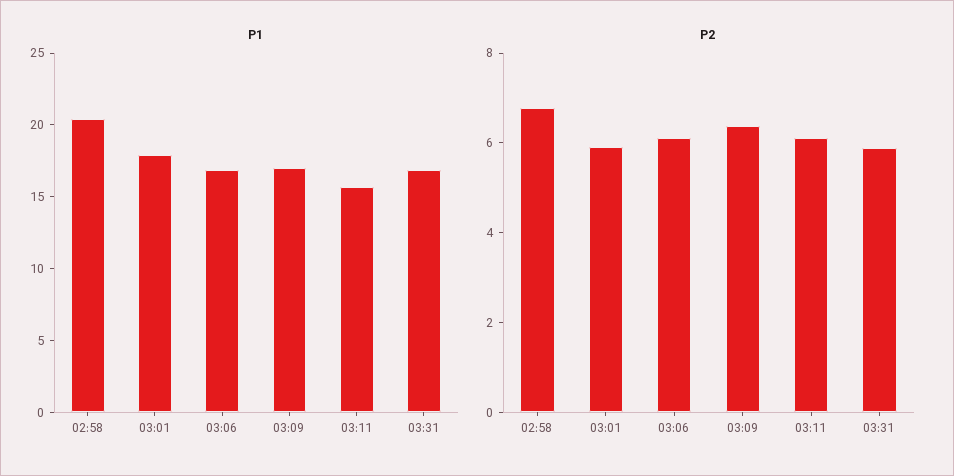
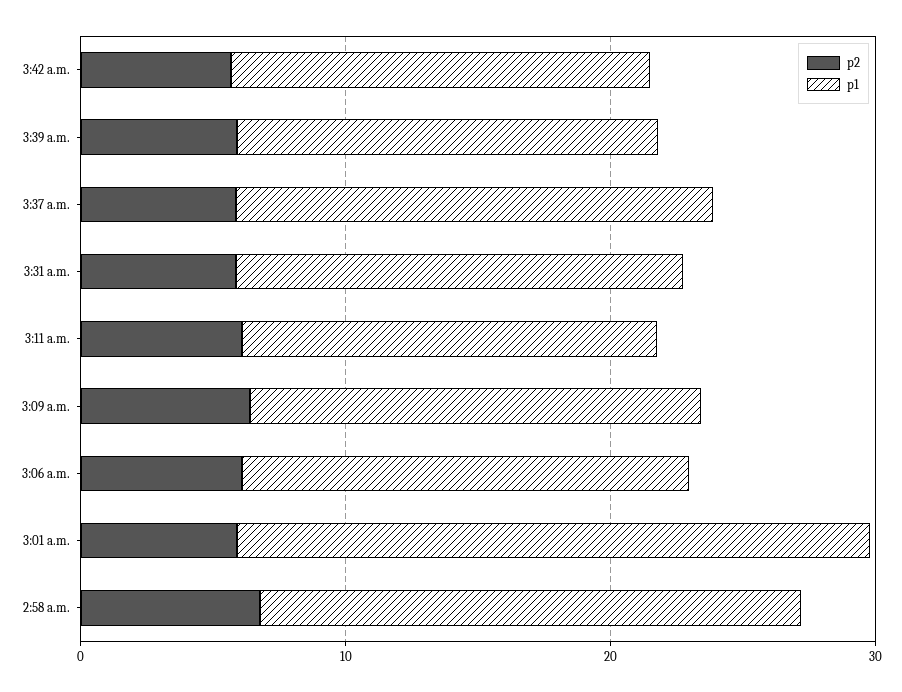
P1, 03:01: 18 -> 24
P2, 3:42 a.m.: none -> 6
P1, 3:42 a.m.: none -> 16
P2, 3:39 a.m.: none -> 6
P1, 3:39 a.m.: none -> 16
P2, 3:37 a.m.: none -> 6
P1, 3:37 a.m.: none -> 18

